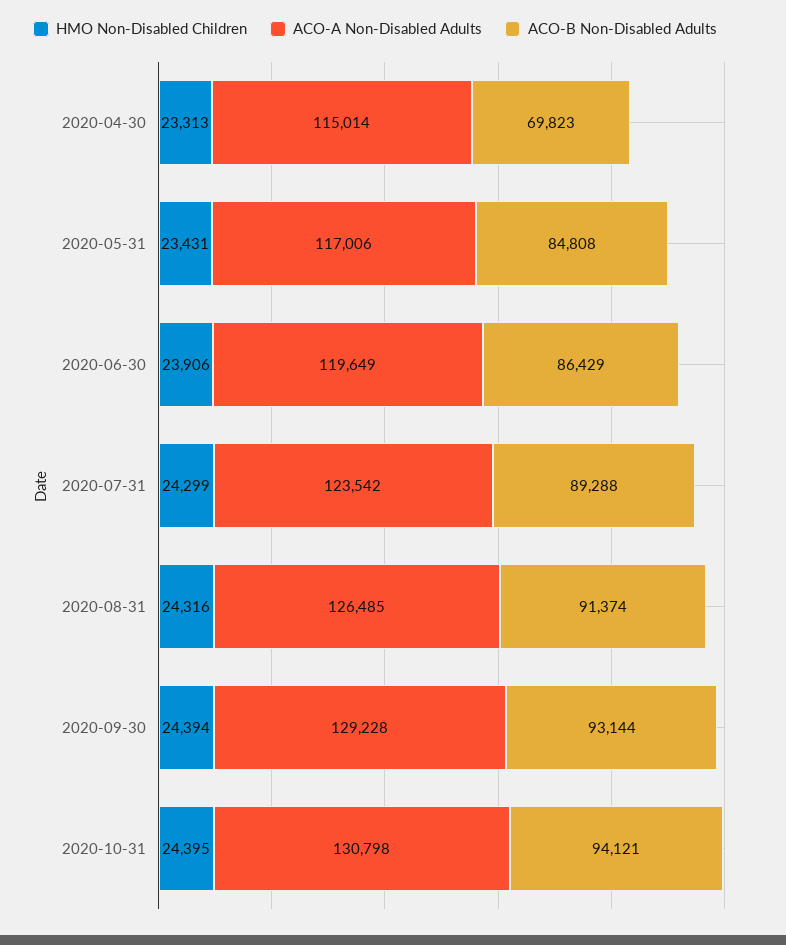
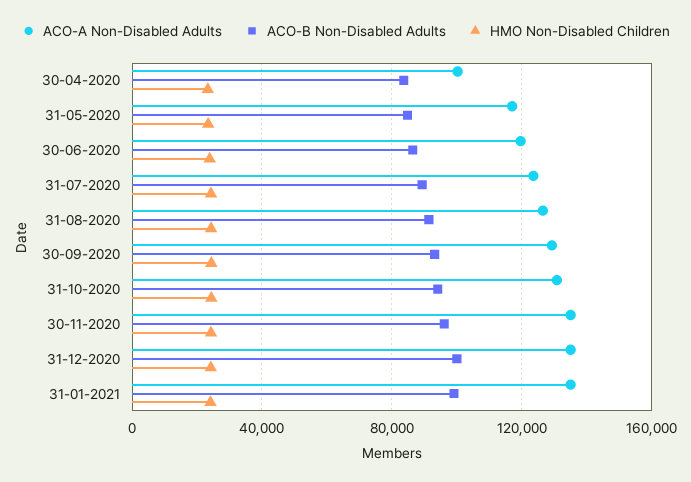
ACO-A Non-Disabled Adults, 2020-04-30: 115014 -> 100000
ACO-B Non-Disabled Adults, 2020-04-30: 69823 -> 85000
ACO-A Non-Disabled Adults, 30-11-2020: none -> 135000
ACO-B Non-Disabled Adults, 30-11-2020: none -> 95000
HMO Non-Disabled Children, 30-11-2020: none -> 25000
ACO-A Non-Disabled Adults, 31-12-2020: none -> 135000
ACO-B Non-Disabled Adults, 31-12-2020: none -> 100000
HMO Non-Disabled Children, 31-12-2020: none -> 25000
ACO-A Non-Disabled Adults, 31-01-2021: none -> 135000
ACO-B Non-Disabled Adults, 31-01-2021: none -> 100000
HMO Non-Disabled Children, 31-01-2021: none -> 25000

